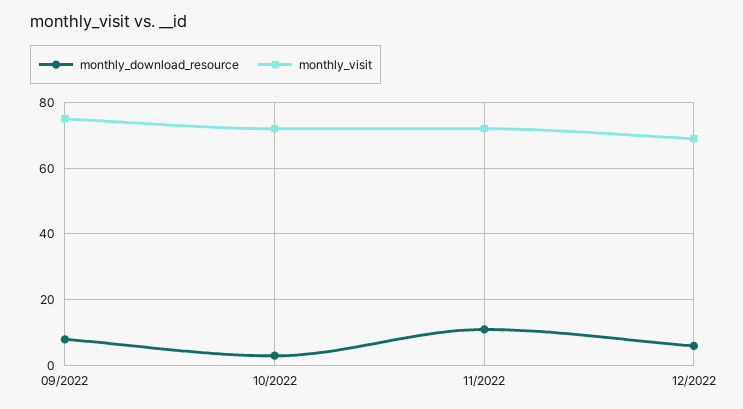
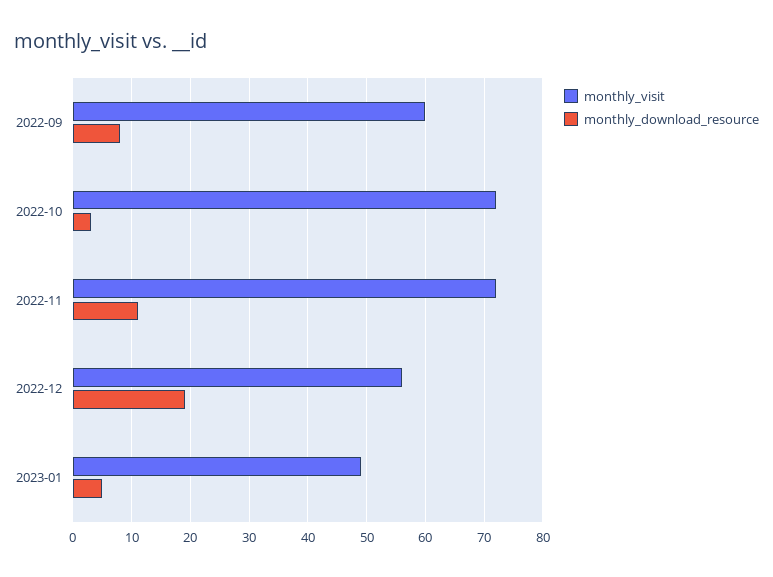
monthly_visit, 09/2022: 75 -> 60
monthly_download_resource, 12/2022: 5 -> 20
monthly_visit, 12/2022: 70 -> 55
monthly_visit, 2023-01: none -> 50
monthly_download_resource, 2023-01: none -> 5

